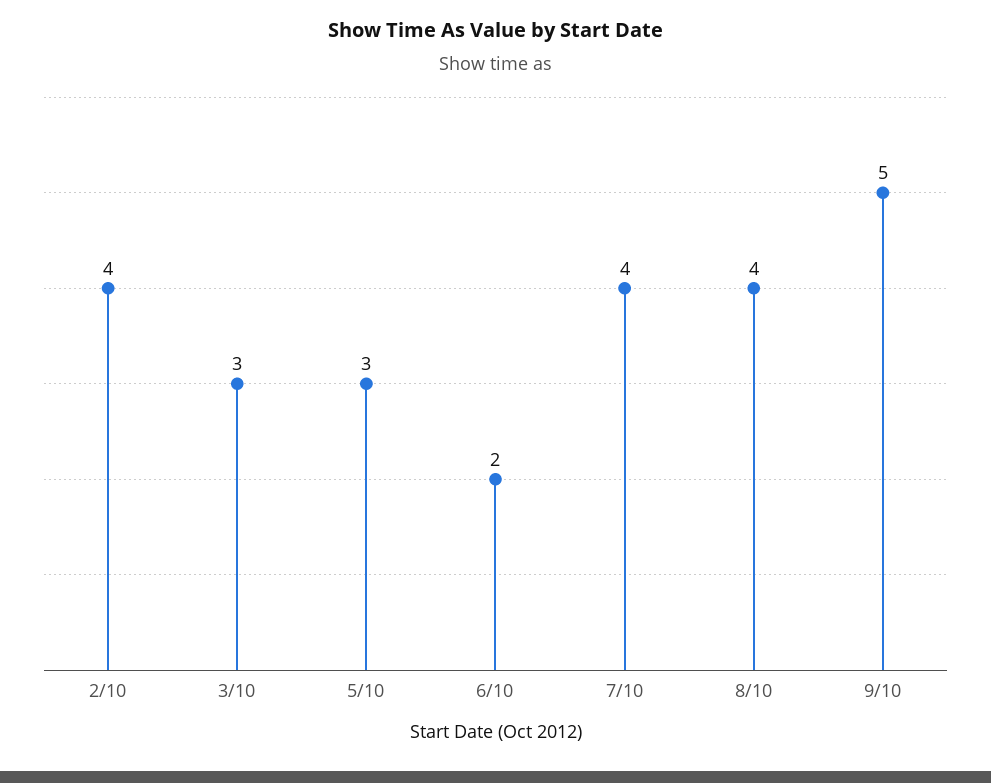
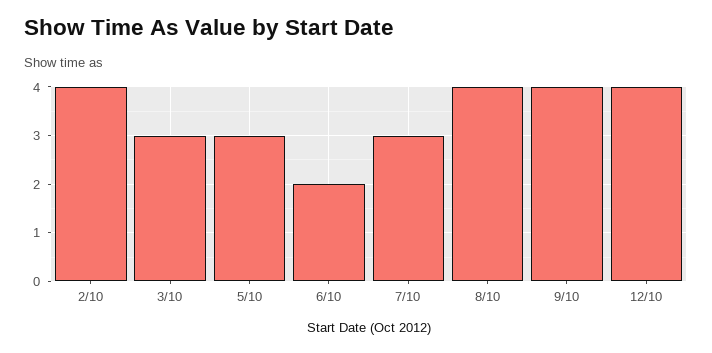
7/10: 4 -> 3
9/10: 5 -> 4
12/10: none -> 4

